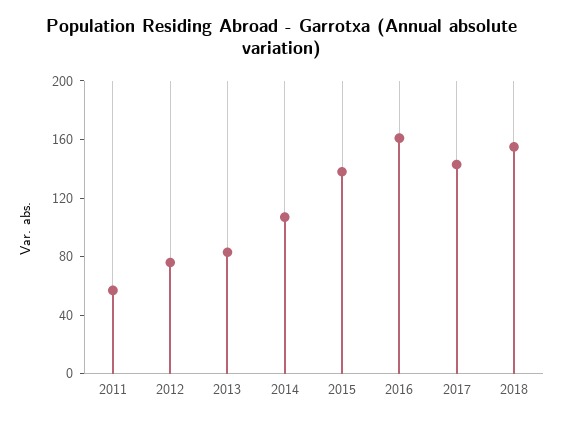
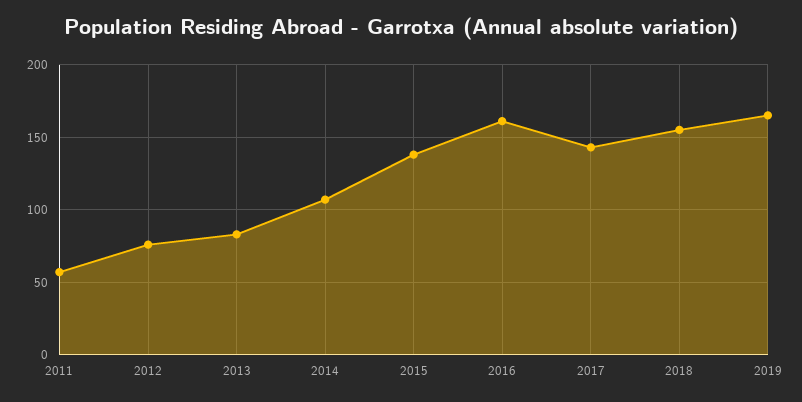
2019: none -> 165

